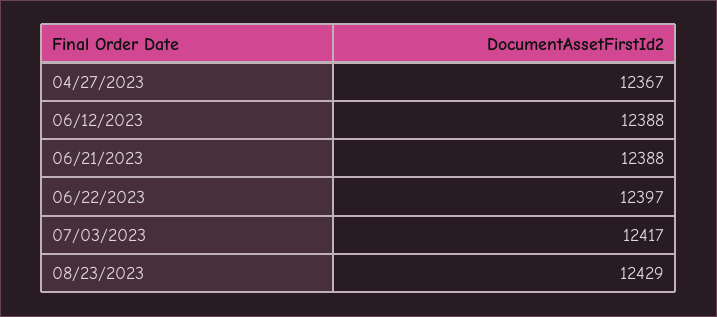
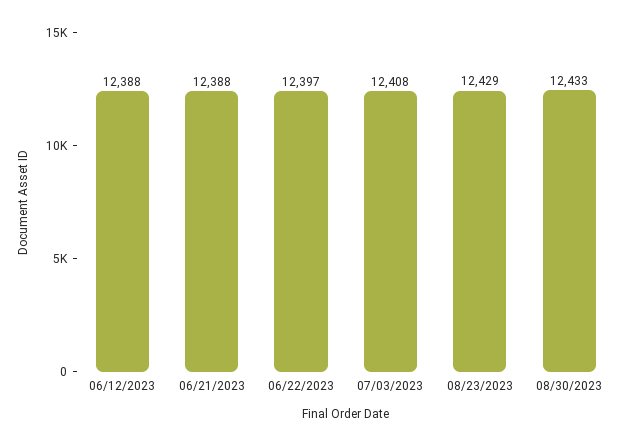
04/27/2023: 12367 -> none
07/03/2023: 12417 -> 12408
08/30/2023: none -> 12433

